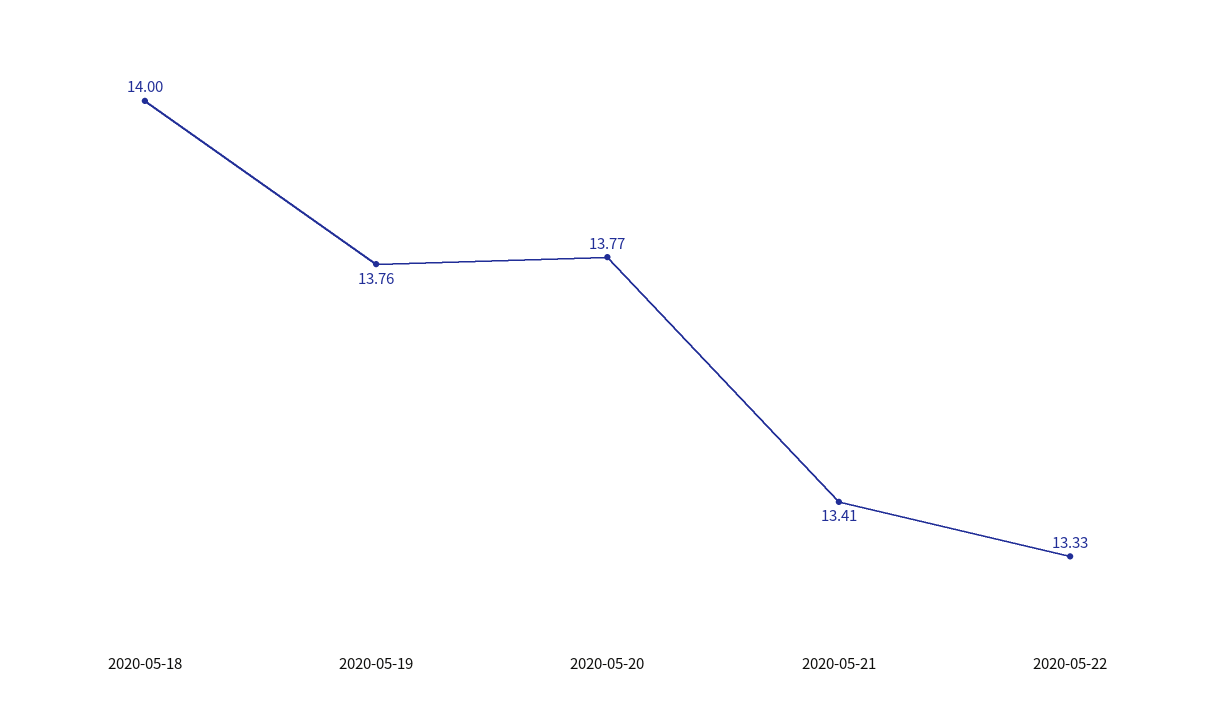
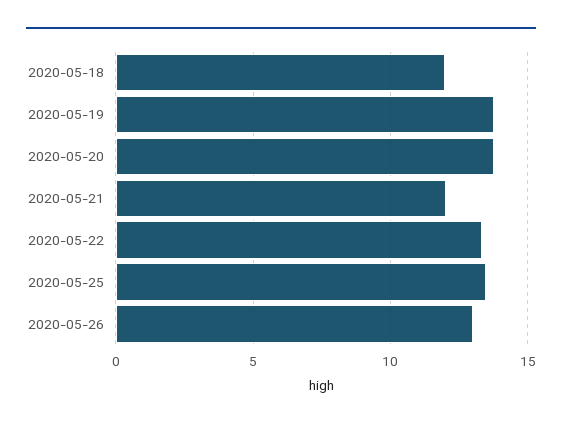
2020-05-18: 14 -> 12
2020-05-21: 13.41 -> 12
2020-05-25: none -> 13.5
2020-05-26: none -> 13

